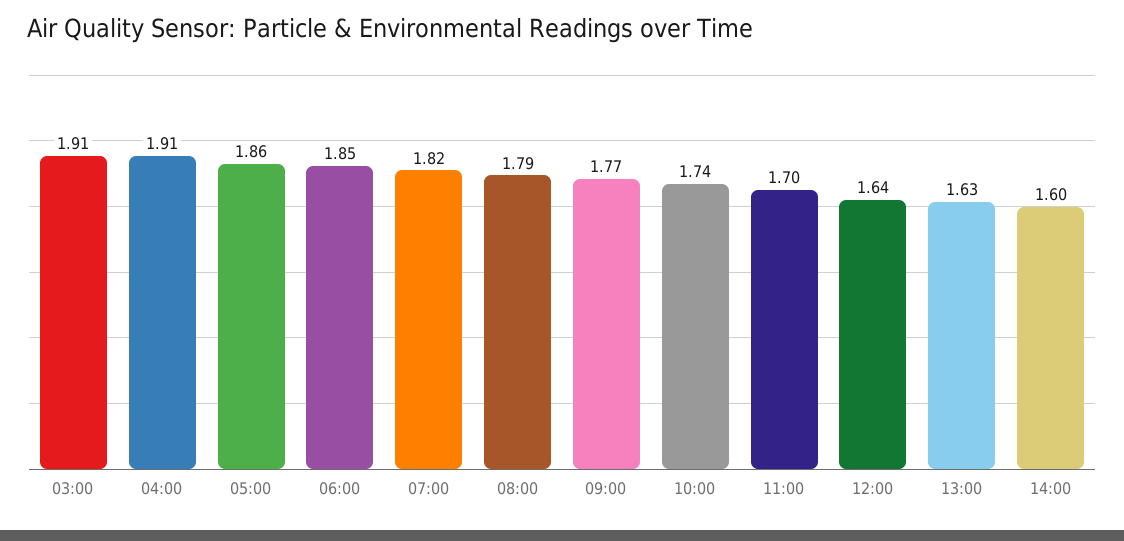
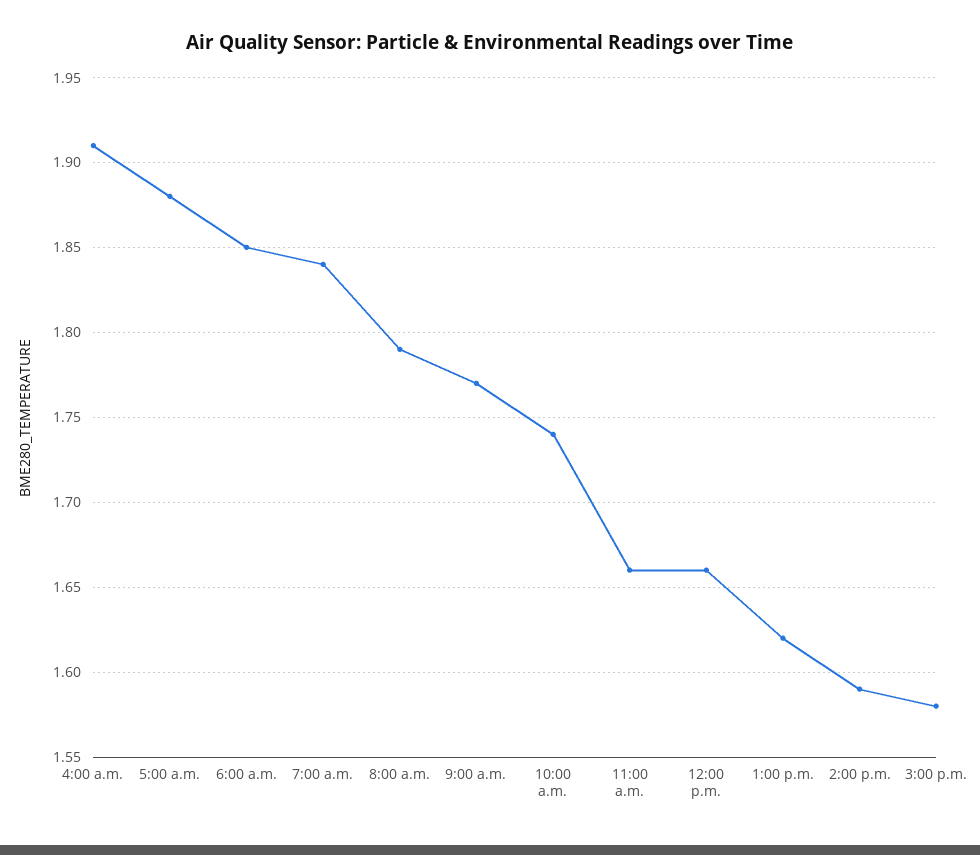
03:00: 1.91 -> none
05:00: 1.86 -> 1.88
07:00: 1.82 -> 1.84
11:00: 1.7 -> 1.66
12:00: 1.64 -> 1.66
13:00: 1.63 -> 1.62
14:00: 1.6 -> 1.59
3:00 p.m.: none -> 1.58

